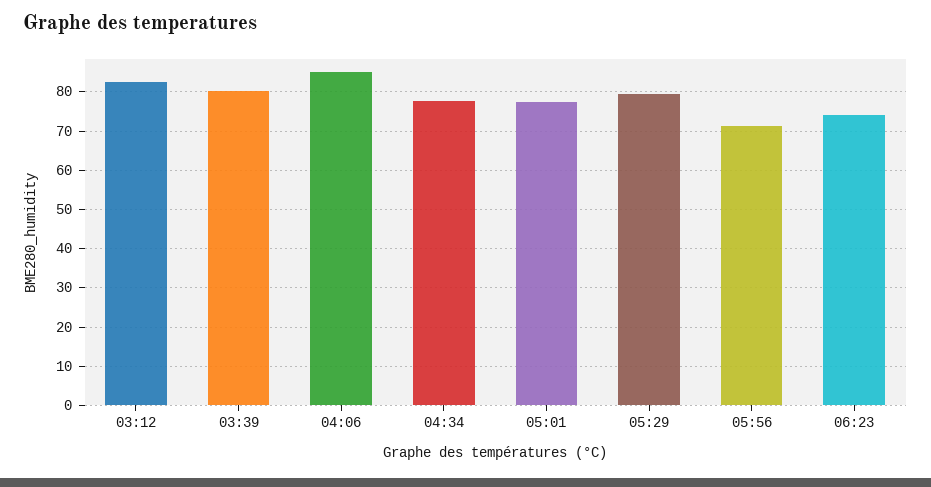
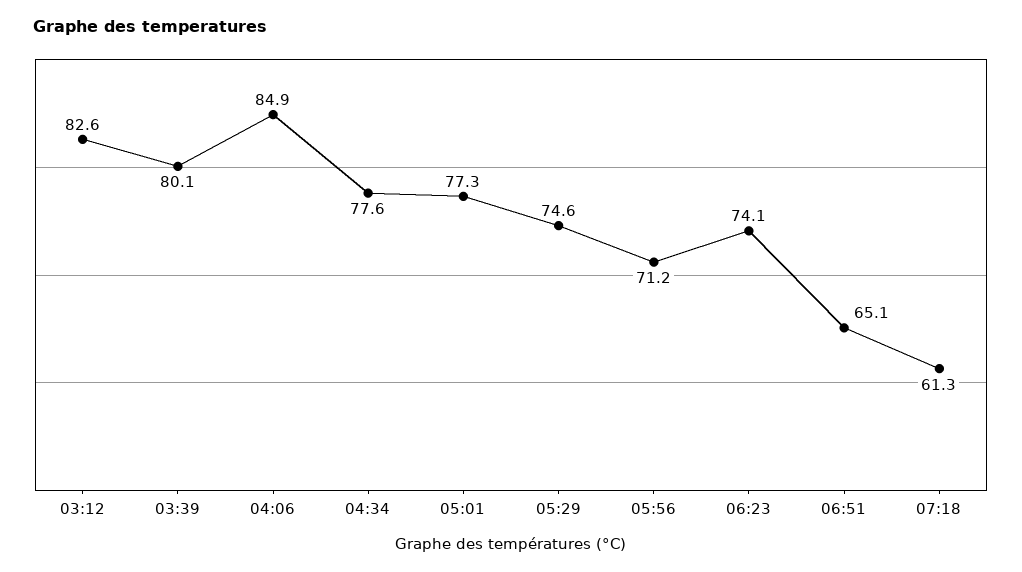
05:29: 80 -> 74.6
06:51: none -> 65.1
07:18: none -> 61.3

